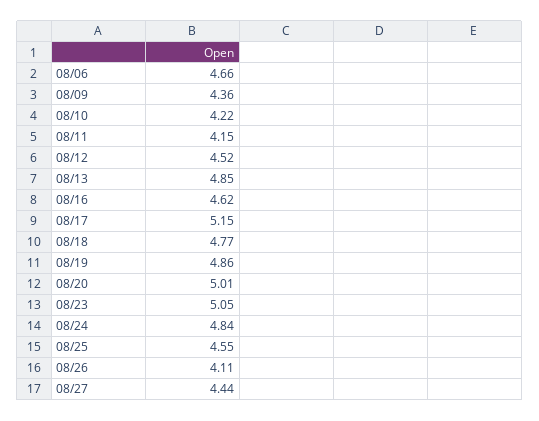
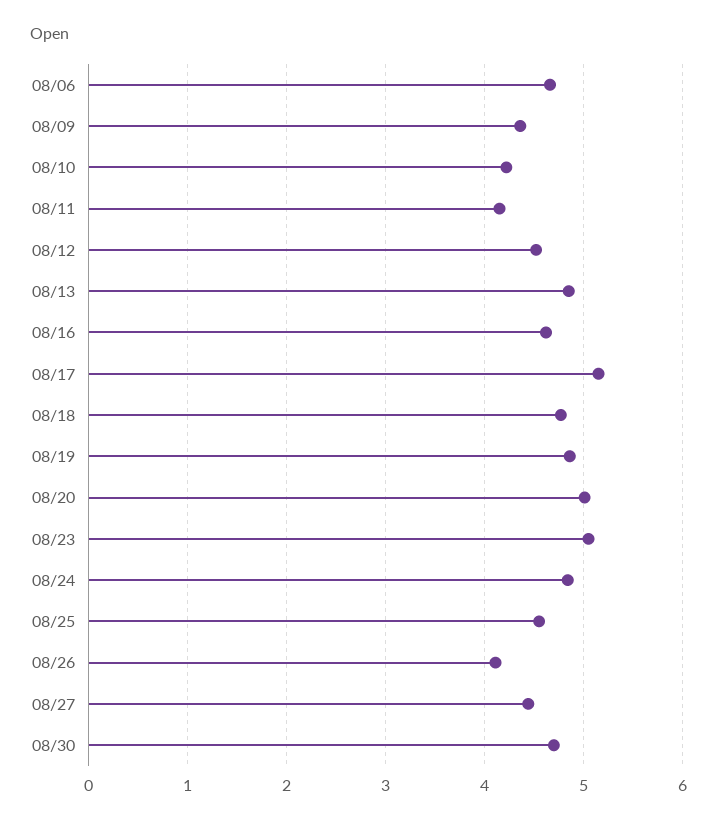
08/30: none -> 4.7

